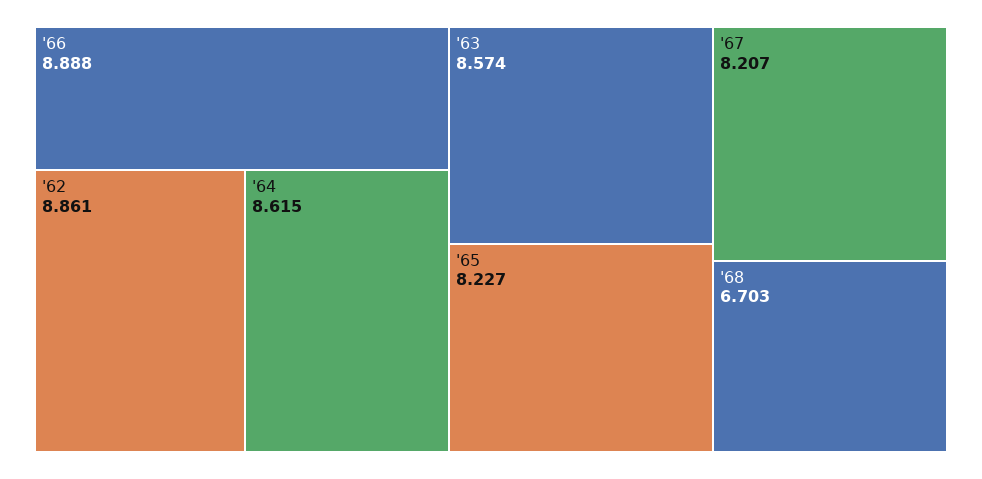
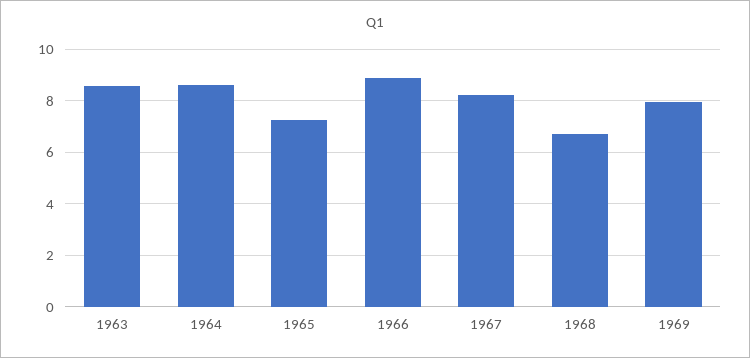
'62: 8.861 -> none
'65: 8.227 -> 7.25
1969: none -> 8

